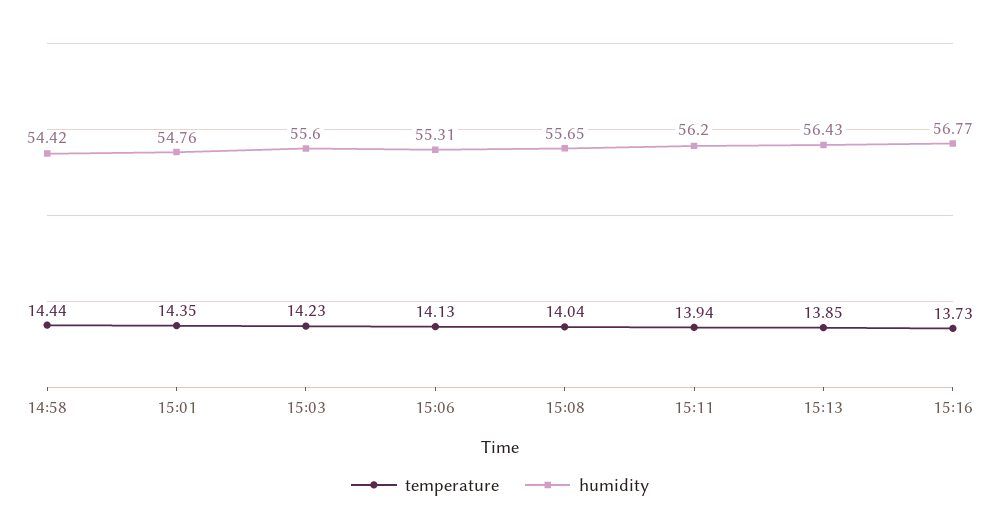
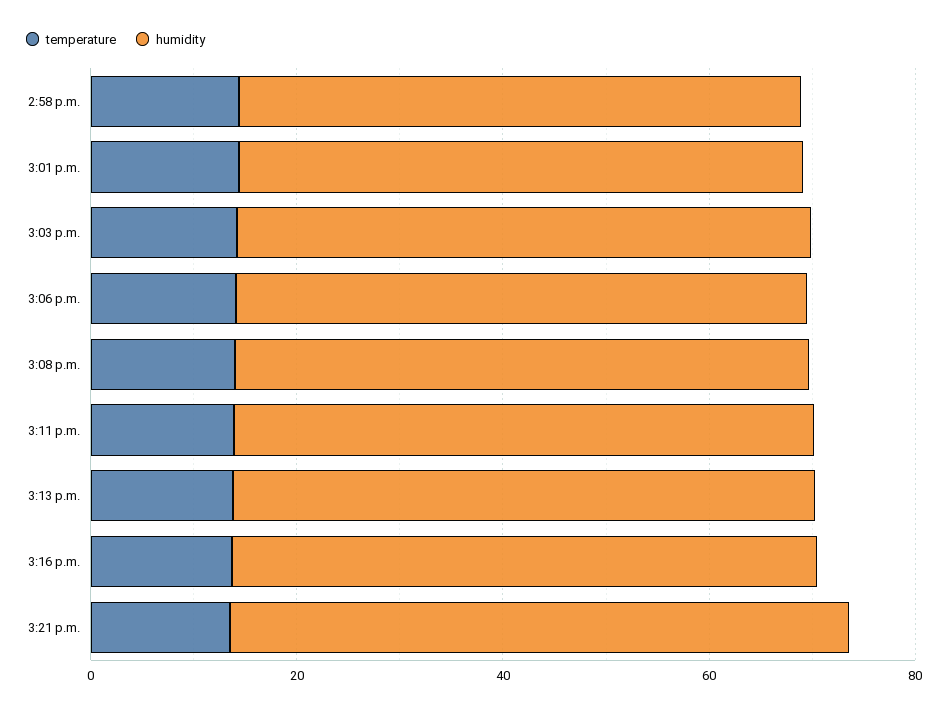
temperature, 3:21 p.m.: none -> 15
humidity, 3:21 p.m.: none -> 60

